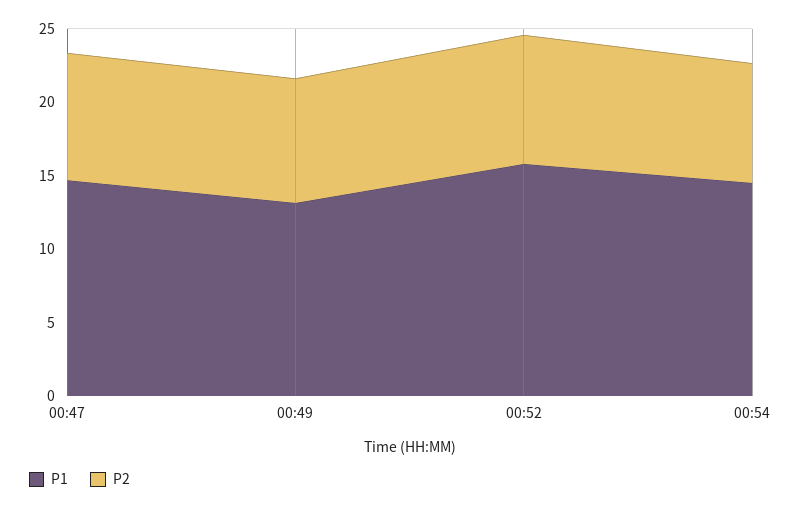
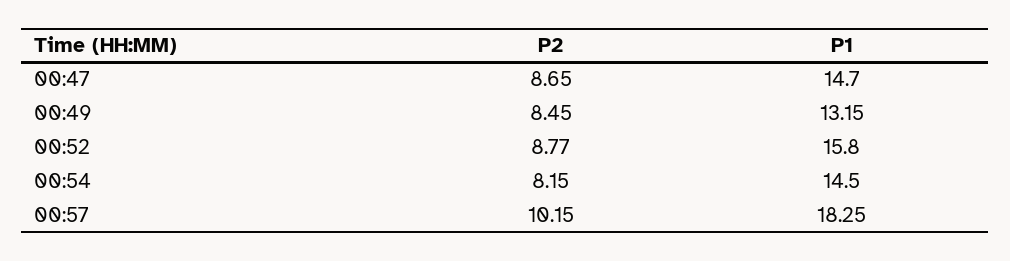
P2, 00:57: none -> 10.15
P1, 00:57: none -> 18.25

